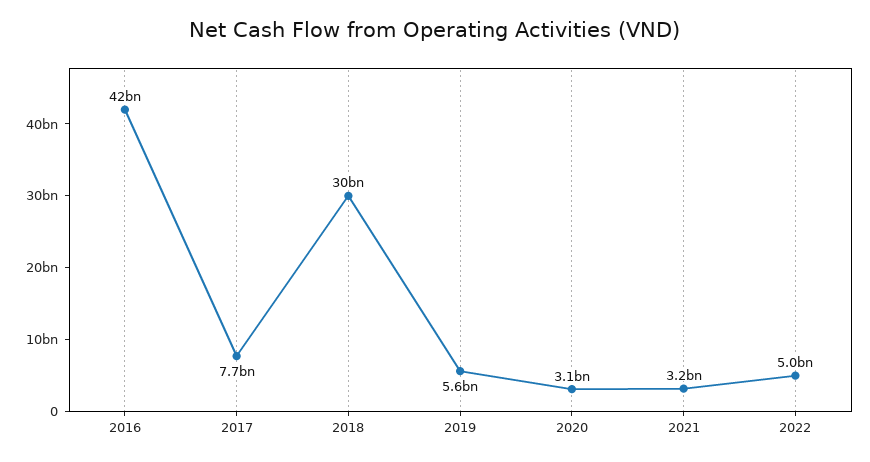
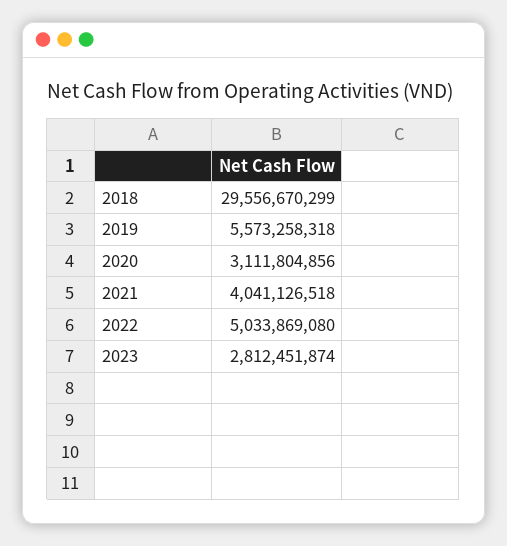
2016: 42000000000 -> none
2017: 7700000000 -> none
2021: 3200000000 -> 4041126518
2023: none -> 2812451874

